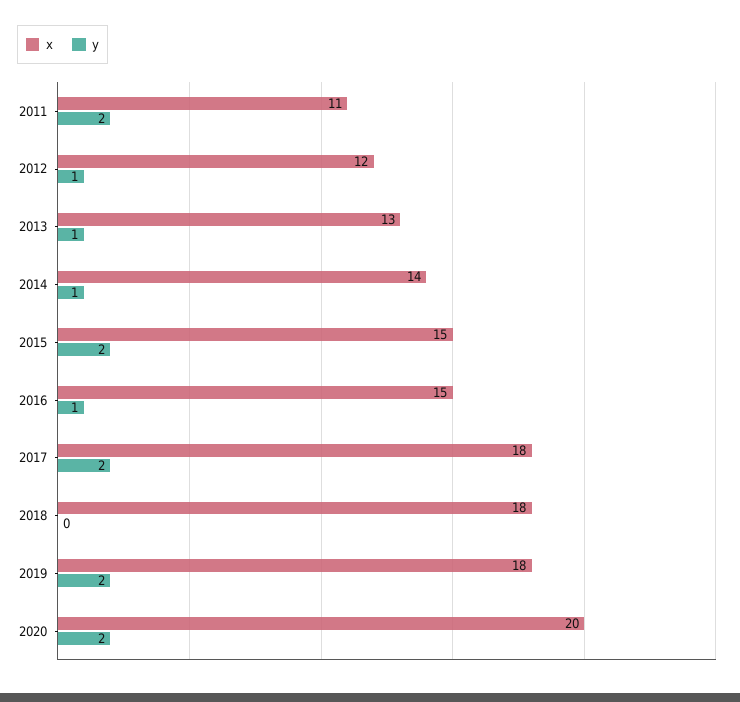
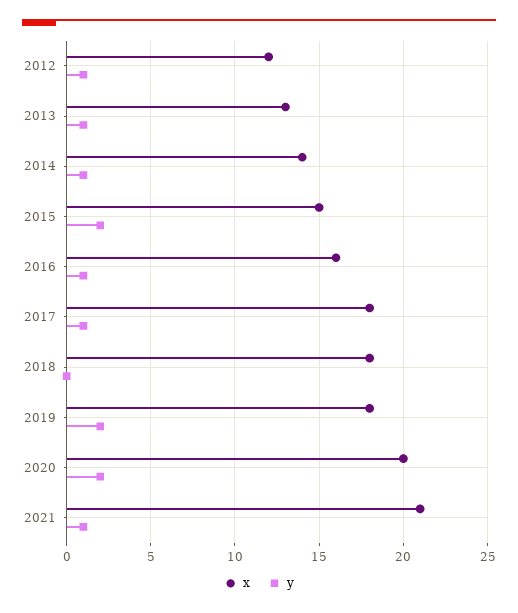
x, 2011: 11 -> none
y, 2011: 2 -> none
x, 2016: 15 -> 16
y, 2017: 2 -> 1
x, 2021: none -> 21
y, 2021: none -> 1

